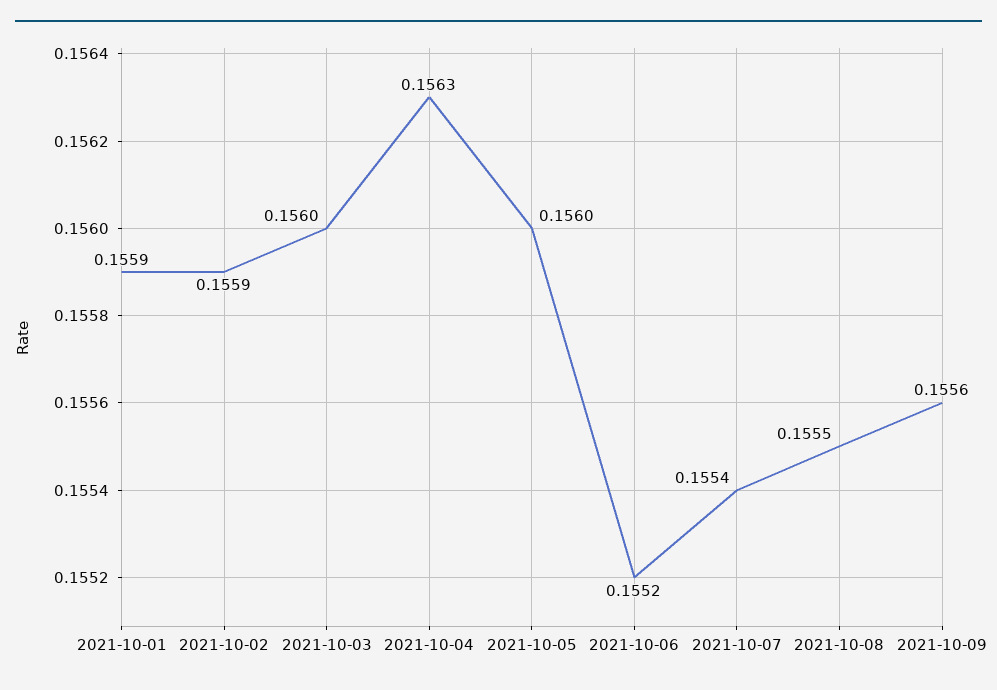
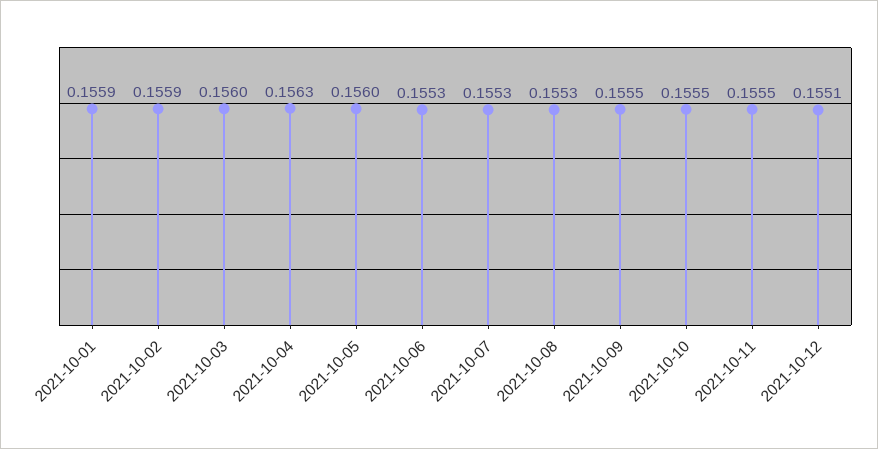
2021-10-06: 0.1552 -> 0.1553
2021-10-07: 0.1554 -> 0.1553
2021-10-08: 0.1555 -> 0.1553
2021-10-09: 0.1556 -> 0.1555
2021-10-10: none -> 0.1555
2021-10-11: none -> 0.1555
2021-10-12: none -> 0.1551

